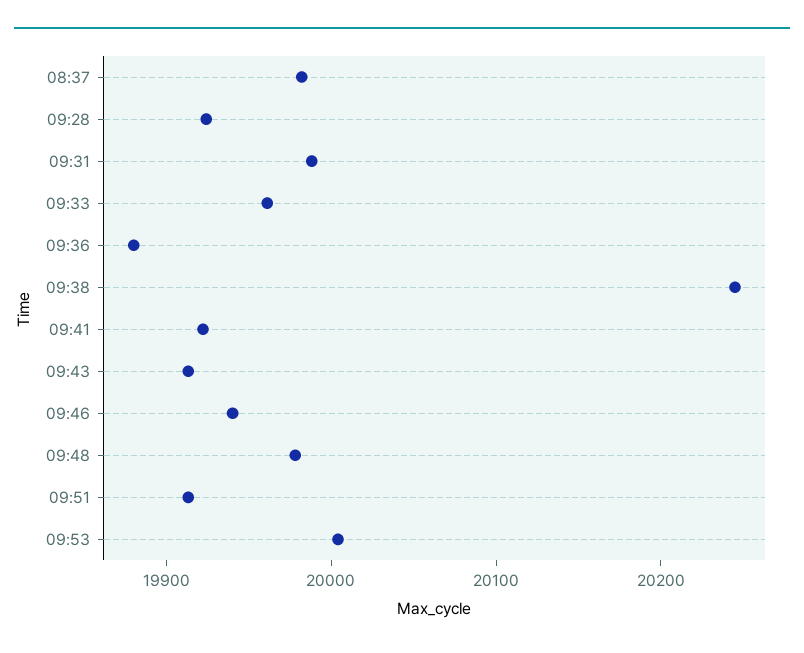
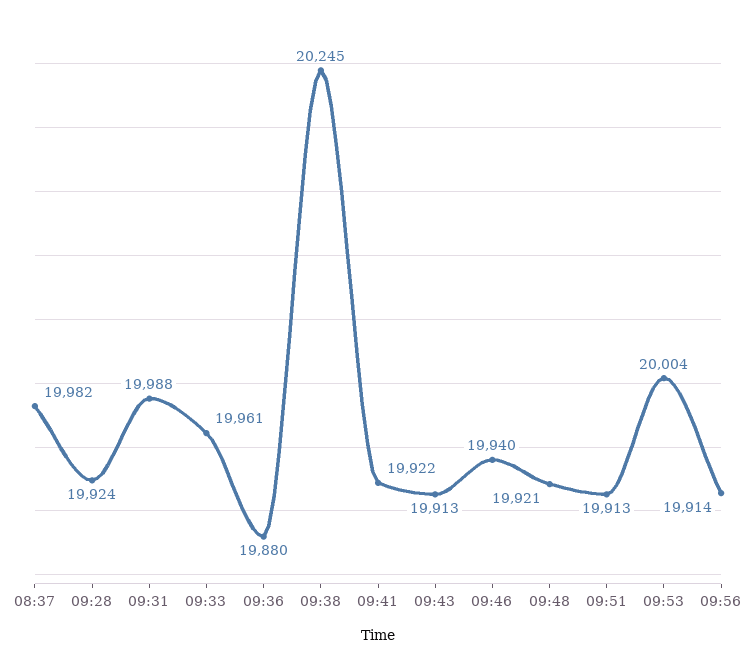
09:48: 19980 -> 19921
09:56: none -> 19914

